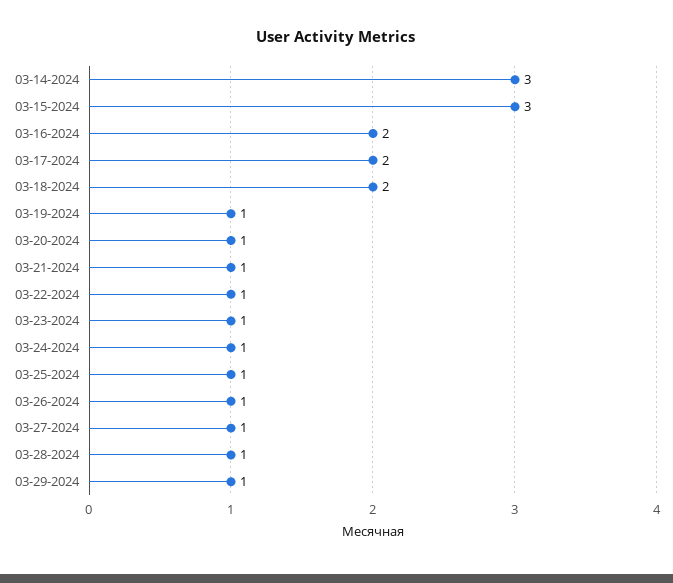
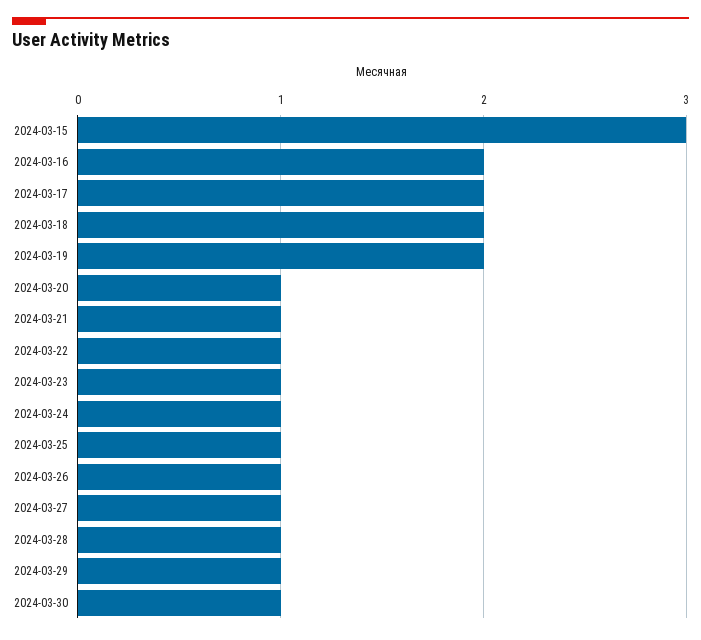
03-14-2024: 3 -> none
03-19-2024: 1 -> 2
2024-03-30: none -> 1

